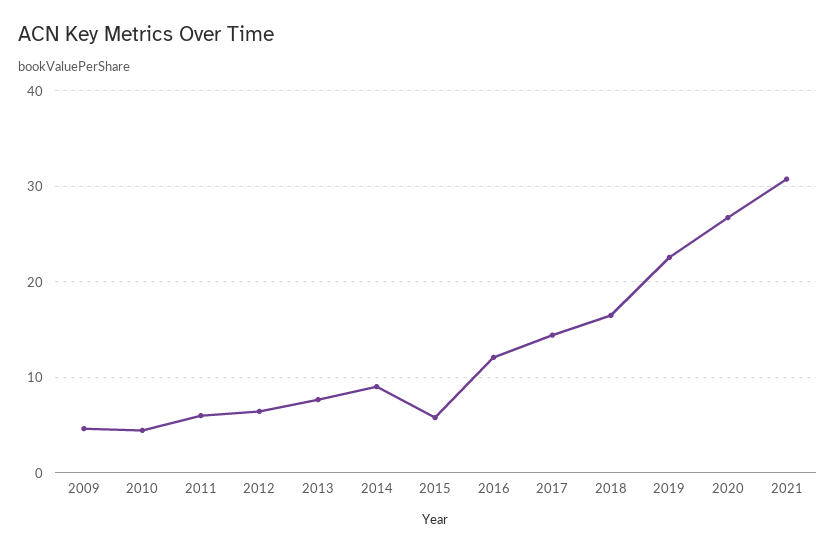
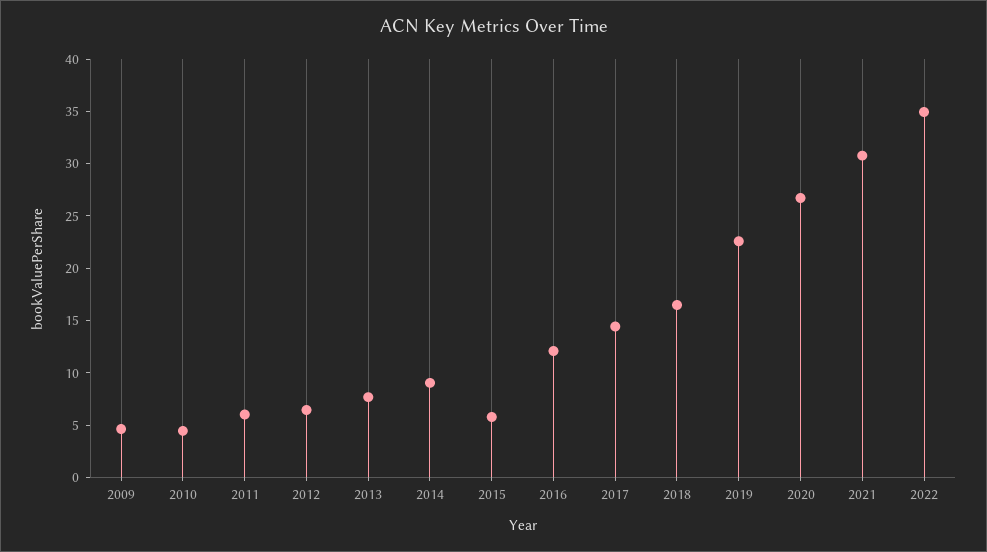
2022: none -> 35

